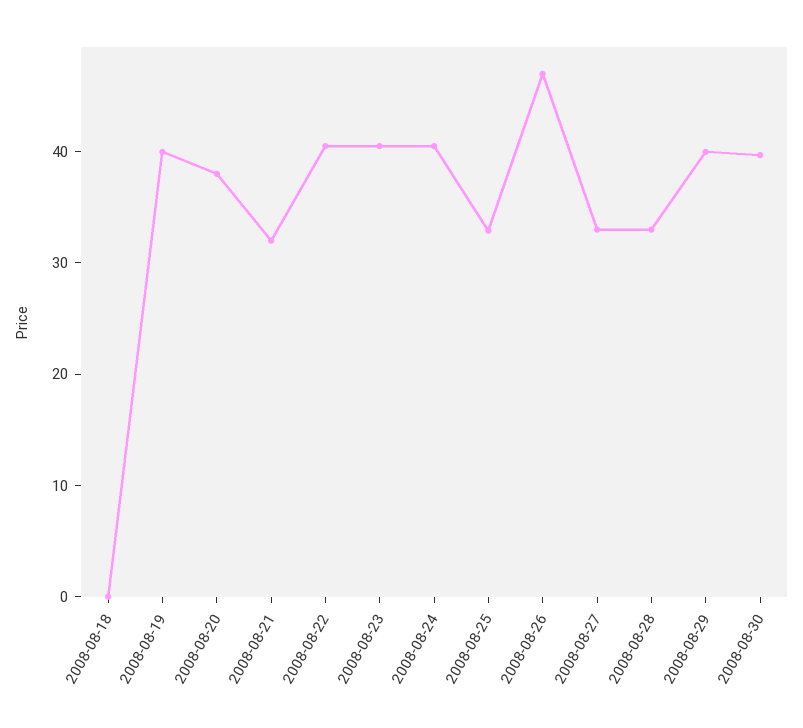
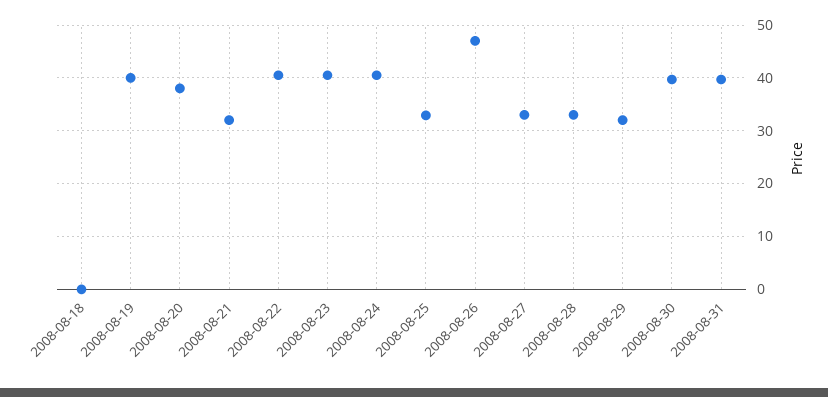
2008-08-29: 40 -> 32
2008-08-31: none -> 40

